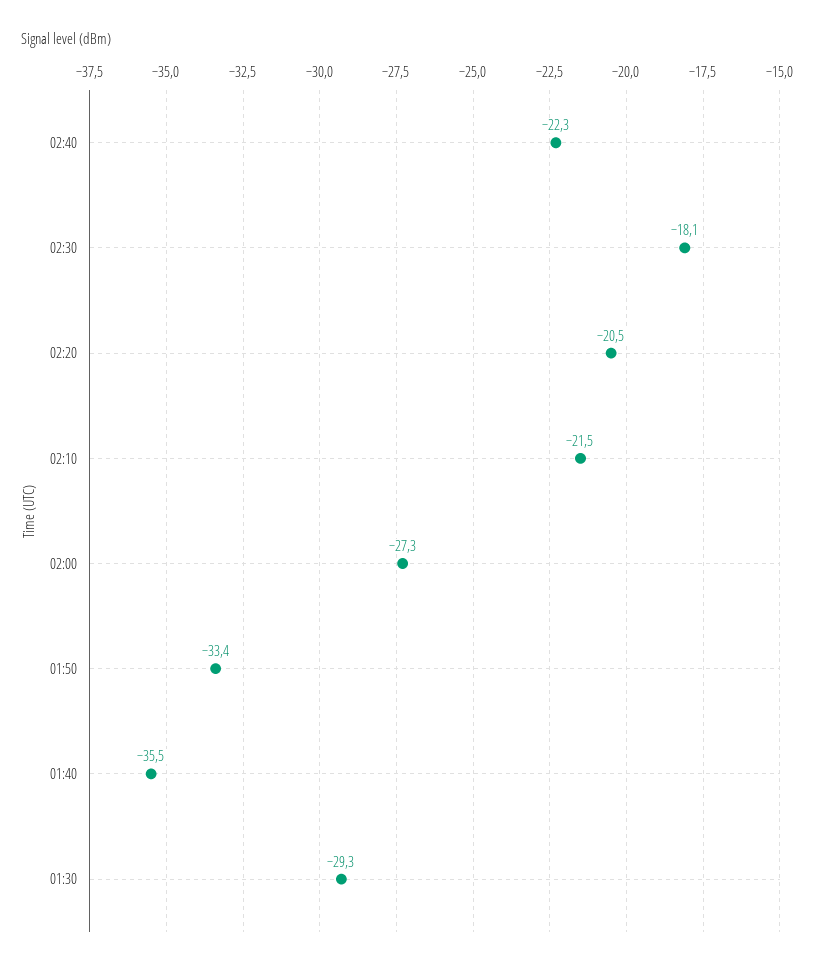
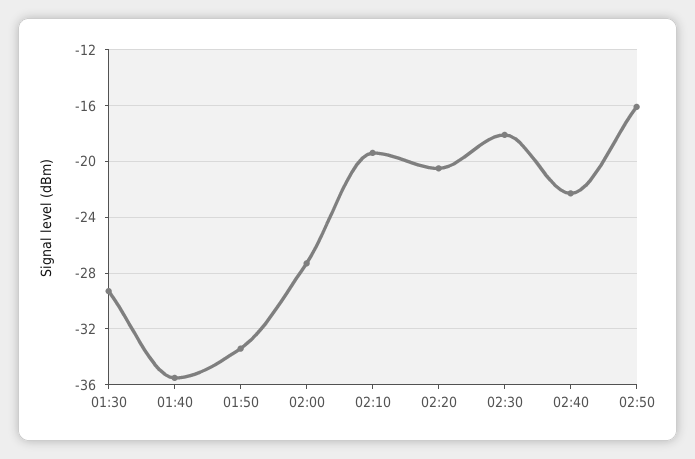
02:10: -21.5 -> -19.5
02:50: none -> -16

